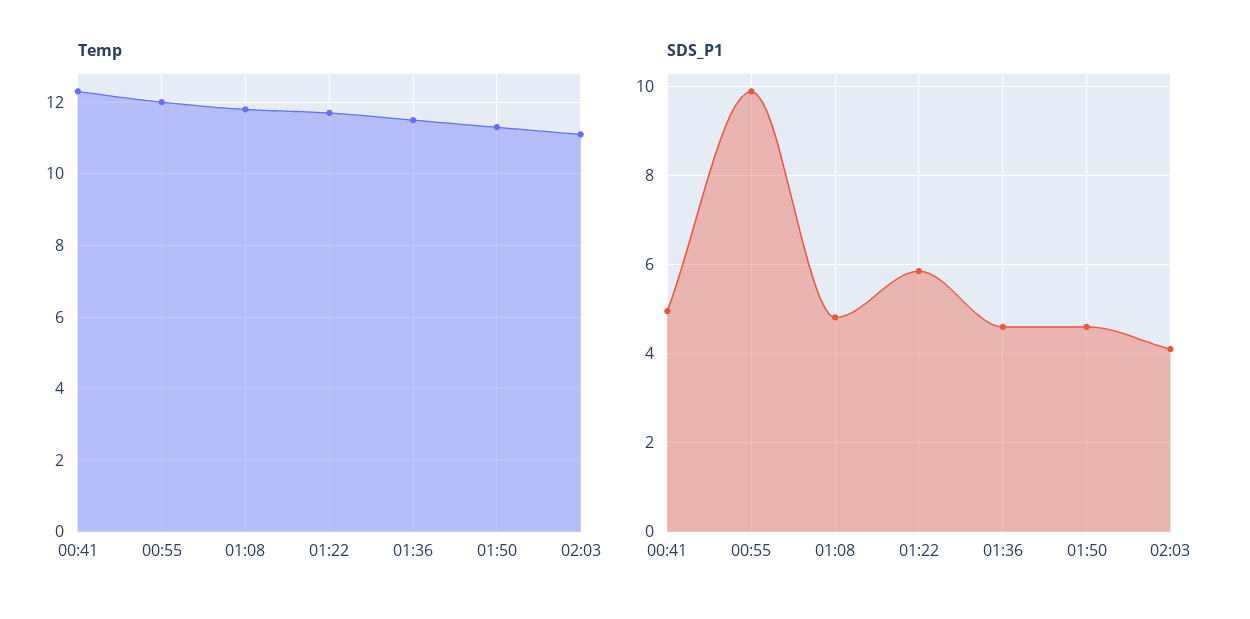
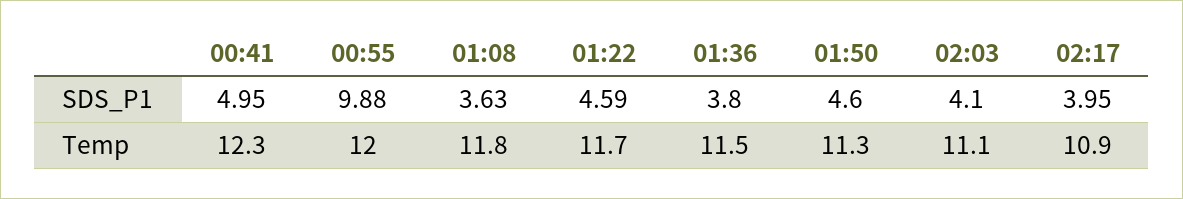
SDS_P1, 01:08: 4.8 -> 3.63
SDS_P1, 01:22: 5.8 -> 4.59
SDS_P1, 01:36: 4.6 -> 3.8
SDS_P1, 02:17: none -> 3.95
Temp, 02:17: none -> 10.9

